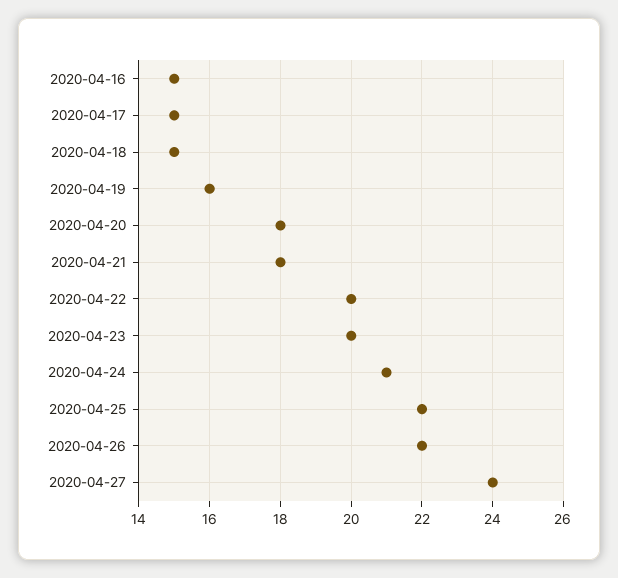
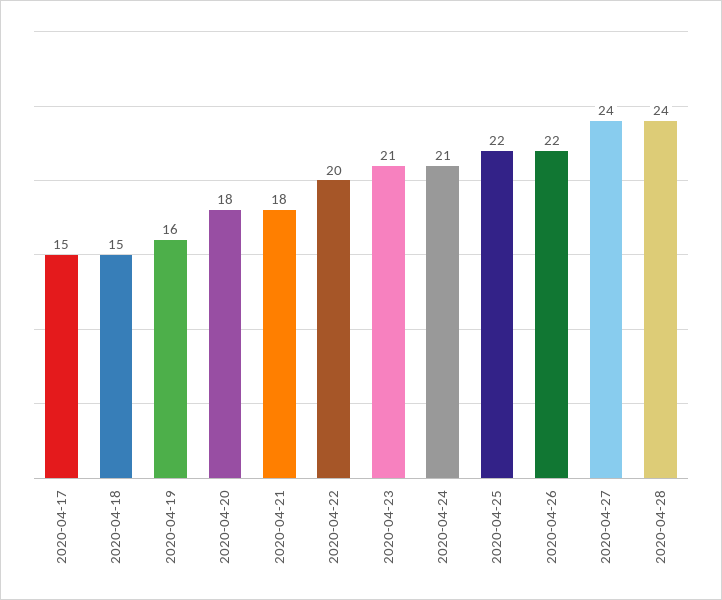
2020-04-16: 15 -> none
2020-04-23: 20 -> 21
2020-04-28: none -> 24

